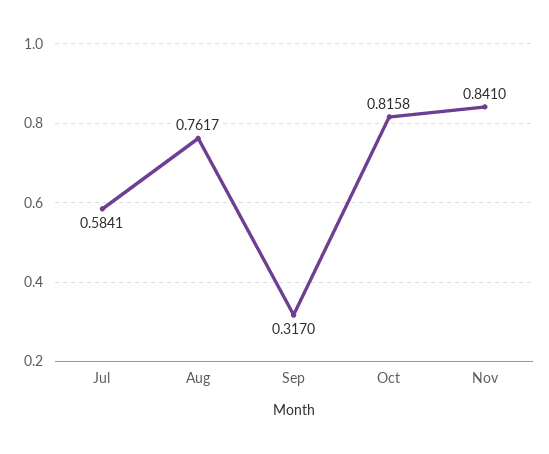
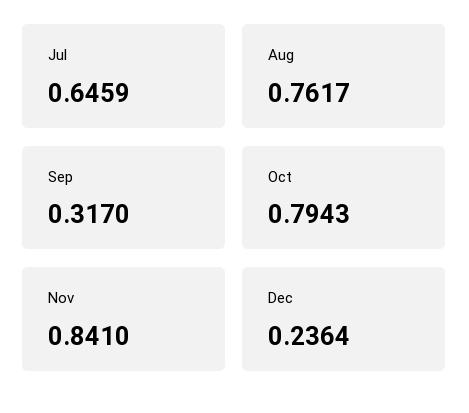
Jul: 0.5841 -> 0.6459
Oct: 0.8158 -> 0.7943
Dec: none -> 0.2364

